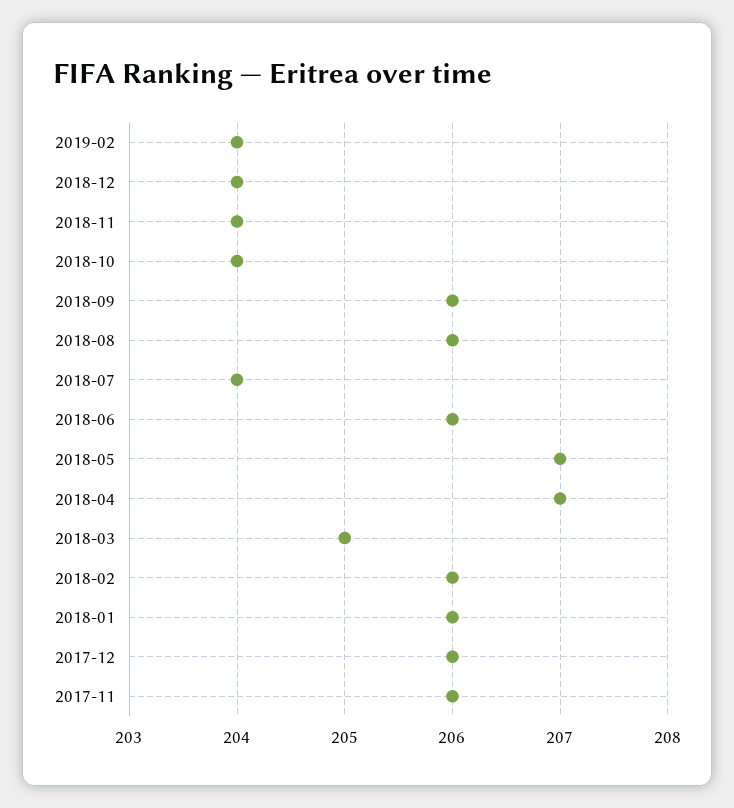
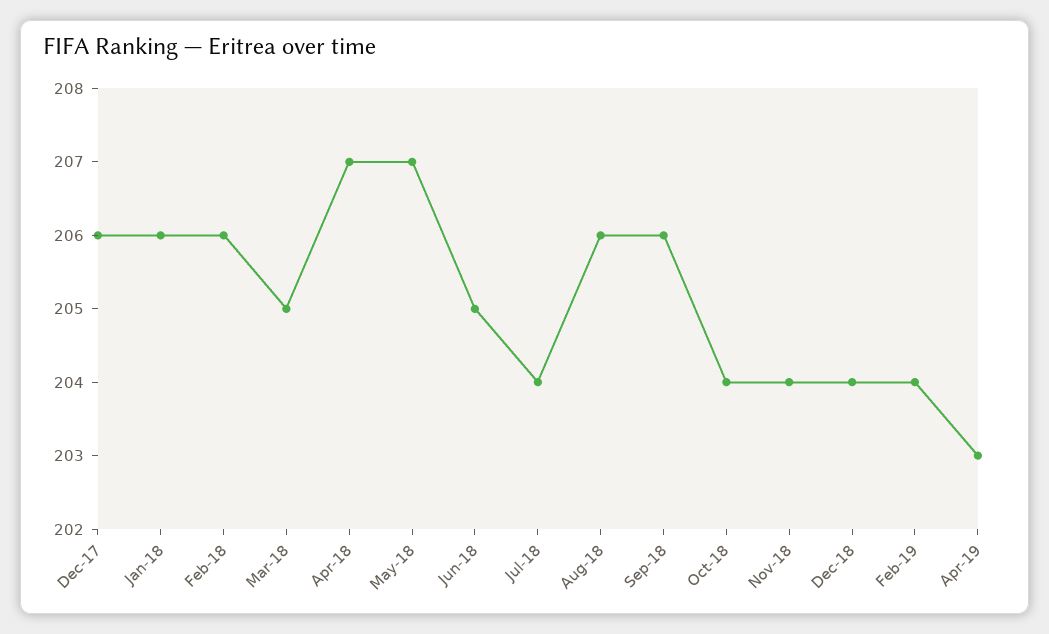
2018-06: 206 -> 205
2017-11: 206 -> none
Apr-19: none -> 203

